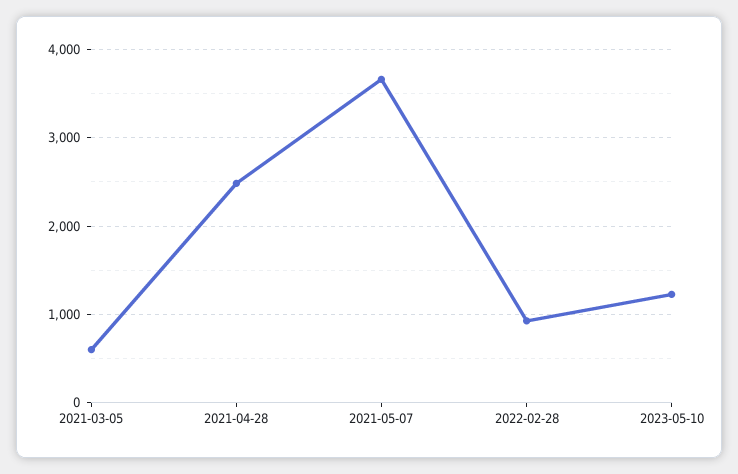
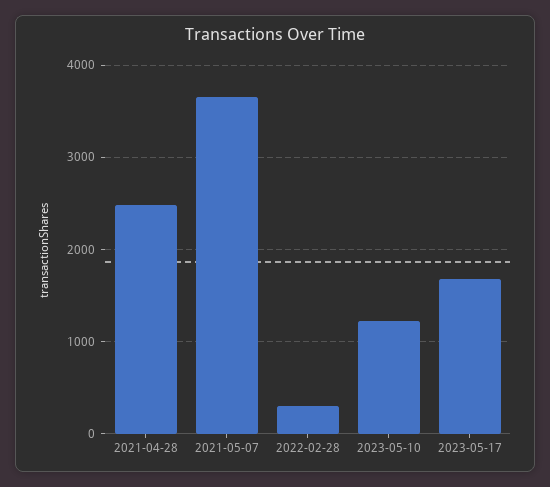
2021-03-05: 600 -> none
2022-02-28: 900 -> 300
2023-05-17: none -> 1700

